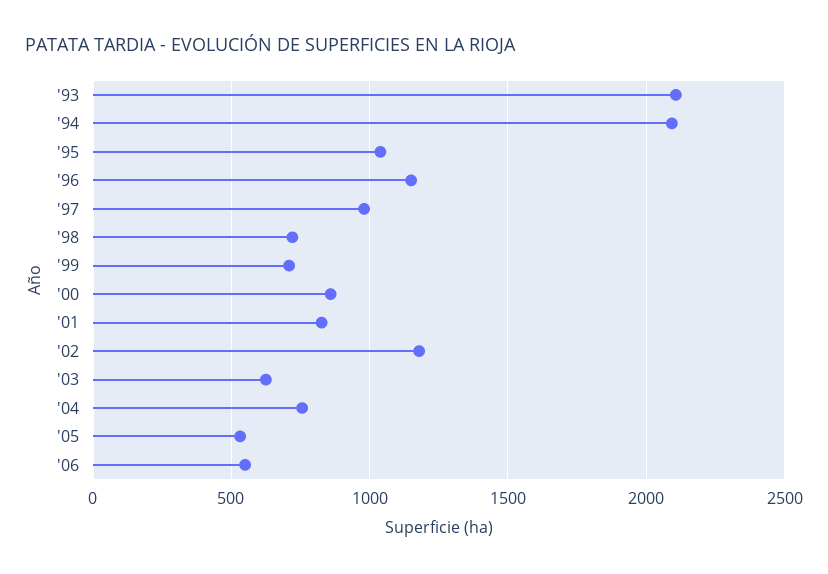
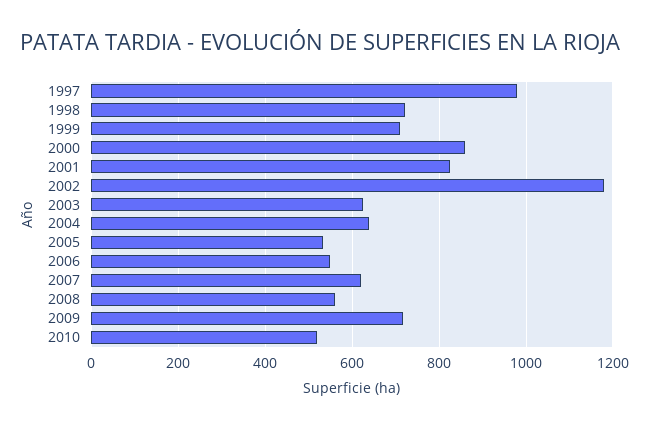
'93: 2100 -> none
'94: 2100 -> none
'95: 1050 -> none
'96: 1150 -> none
'04: 750 -> 640
2007: none -> 620
2008: none -> 560
2009: none -> 720
2010: none -> 520

